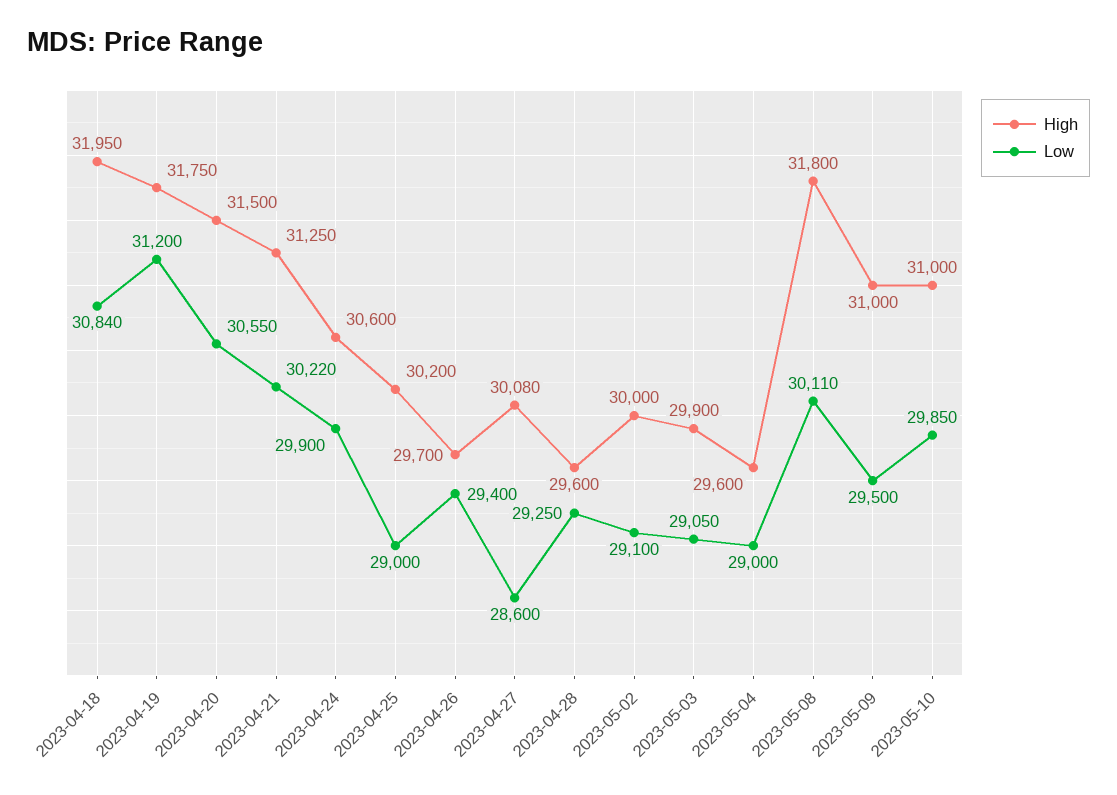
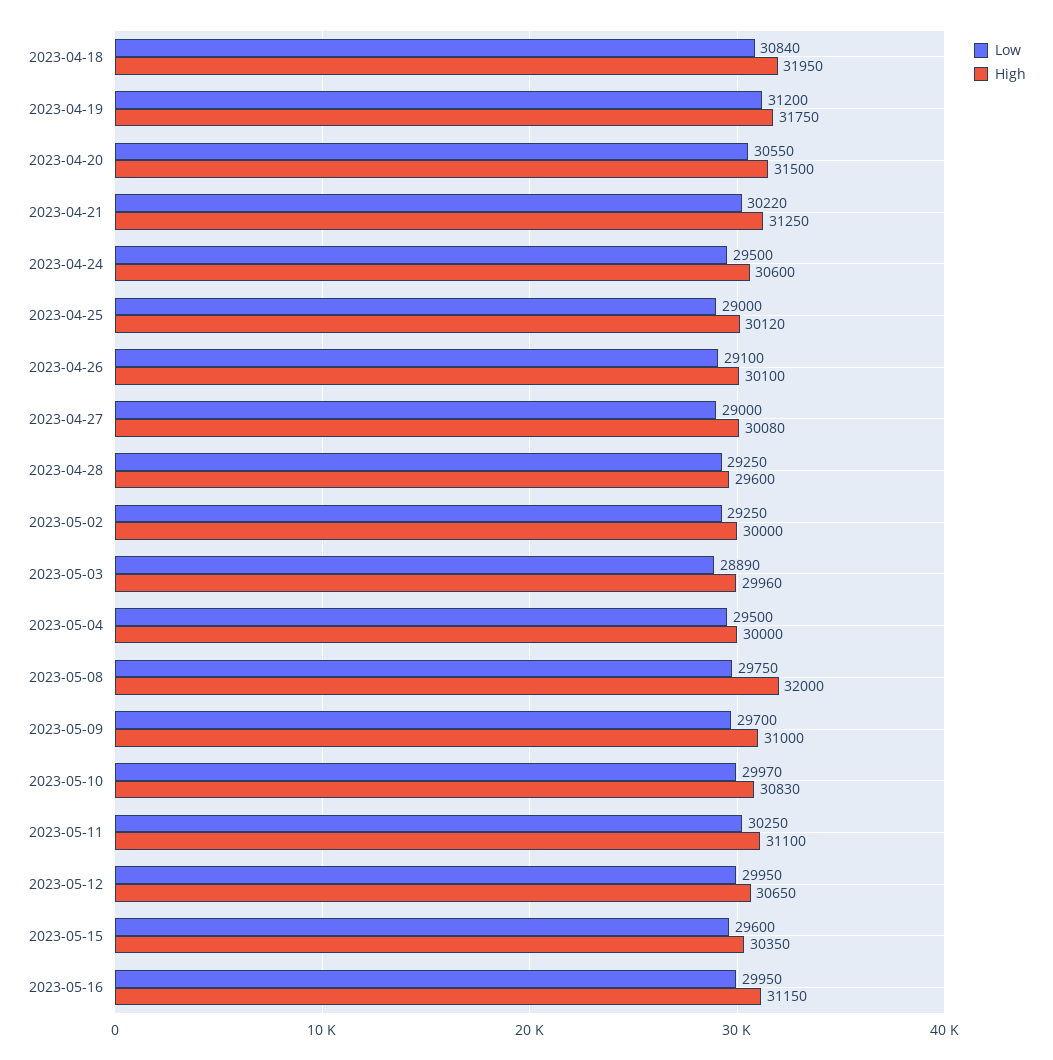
Low, 2023-04-24: 29900 -> 29500
High, 2023-04-25: 30200 -> 30120
High, 2023-04-26: 29700 -> 30100
Low, 2023-04-26: 29400 -> 29100
Low, 2023-04-27: 28600 -> 29000
Low, 2023-05-02: 29100 -> 29250
High, 2023-05-03: 29900 -> 29960
Low, 2023-05-03: 29050 -> 28890
High, 2023-05-04: 29600 -> 30000
Low, 2023-05-04: 29000 -> 29500
High, 2023-05-08: 31800 -> 32000
Low, 2023-05-08: 30110 -> 29750
Low, 2023-05-09: 29500 -> 29700
High, 2023-05-10: 31000 -> 30830
Low, 2023-05-10: 29850 -> 29970
Low, 2023-05-11: none -> 30250
High, 2023-05-11: none -> 31100
Low, 2023-05-12: none -> 29950
High, 2023-05-12: none -> 30650
Low, 2023-05-15: none -> 29600
High, 2023-05-15: none -> 30350
Low, 2023-05-16: none -> 29950
High, 2023-05-16: none -> 31150

